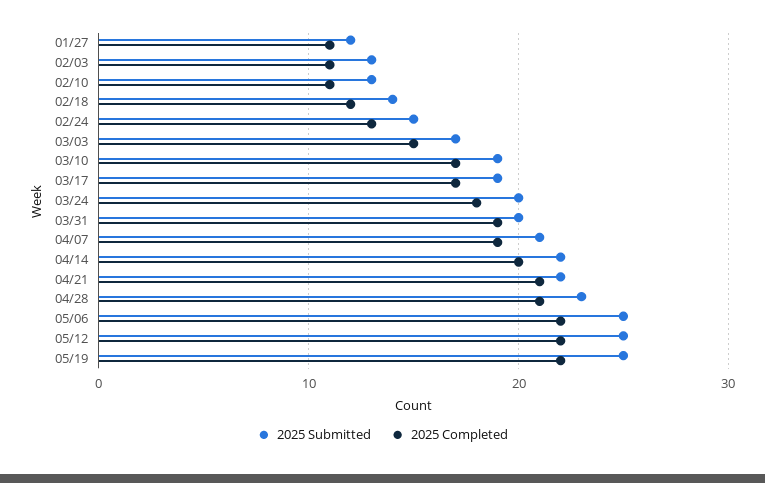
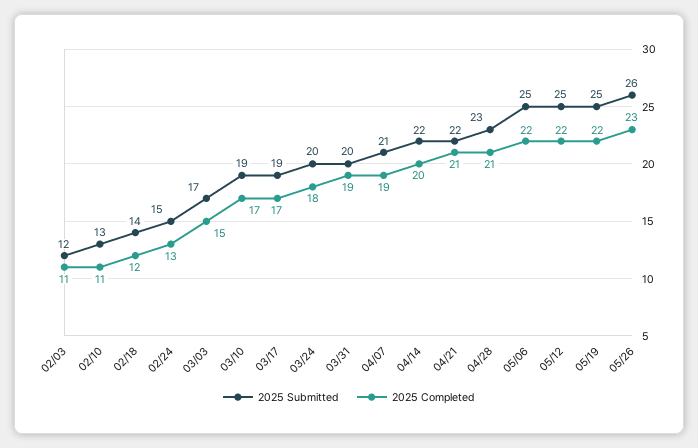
2025 Submitted, 01/27: 12 -> none
2025 Completed, 01/27: 11 -> none
2025 Submitted, 02/03: 13 -> 12
2025 Submitted, 05/26: none -> 26
2025 Completed, 05/26: none -> 23

